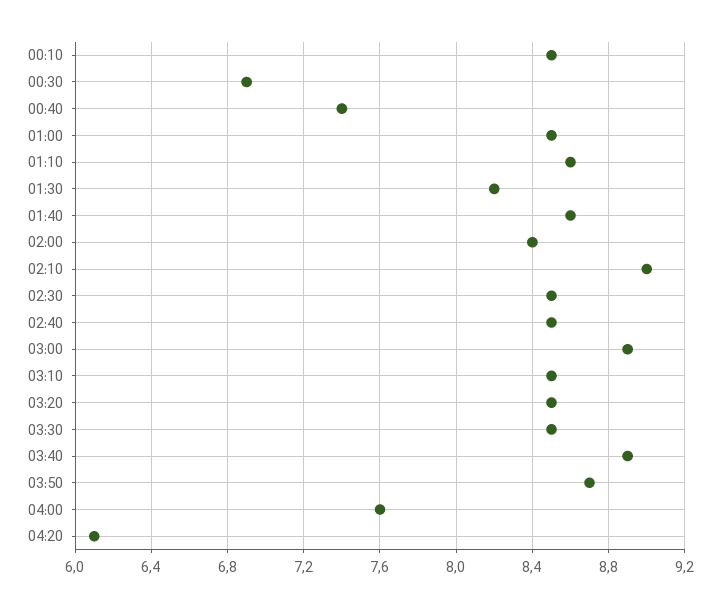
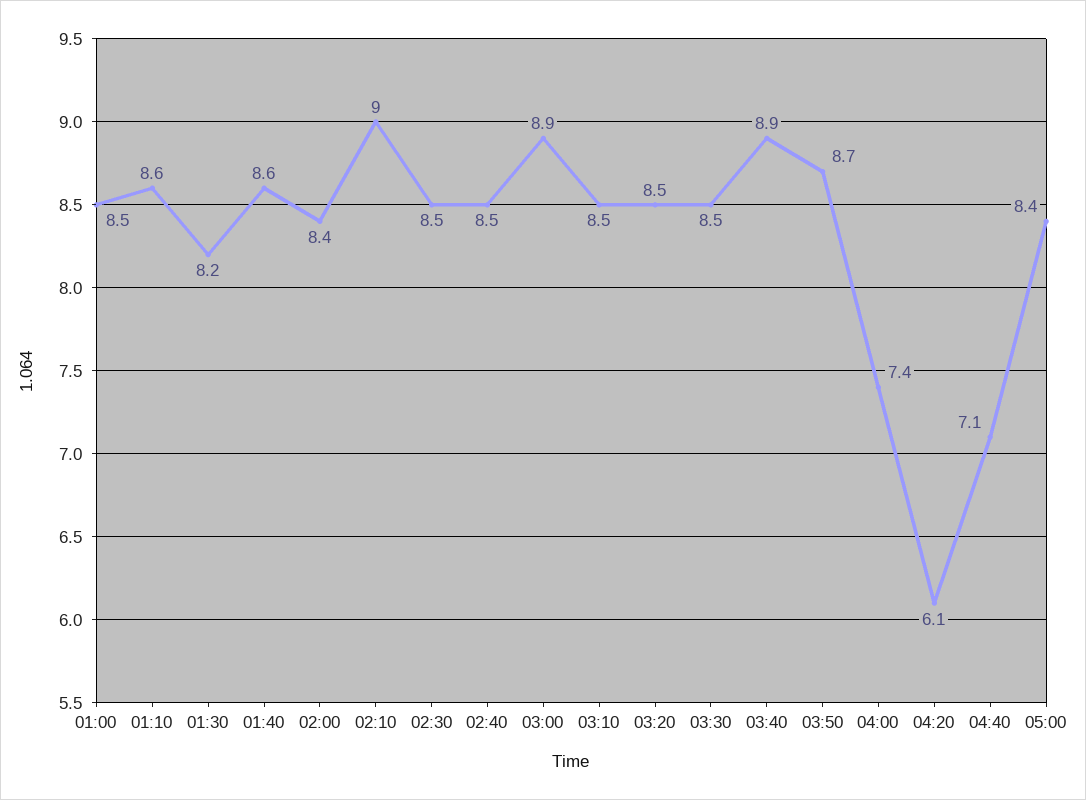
00:10: 8.5 -> none
00:30: 6.9 -> none
00:40: 7.4 -> none
04:00: 7.6 -> 7.4
04:40: none -> 7.1
05:00: none -> 8.4

